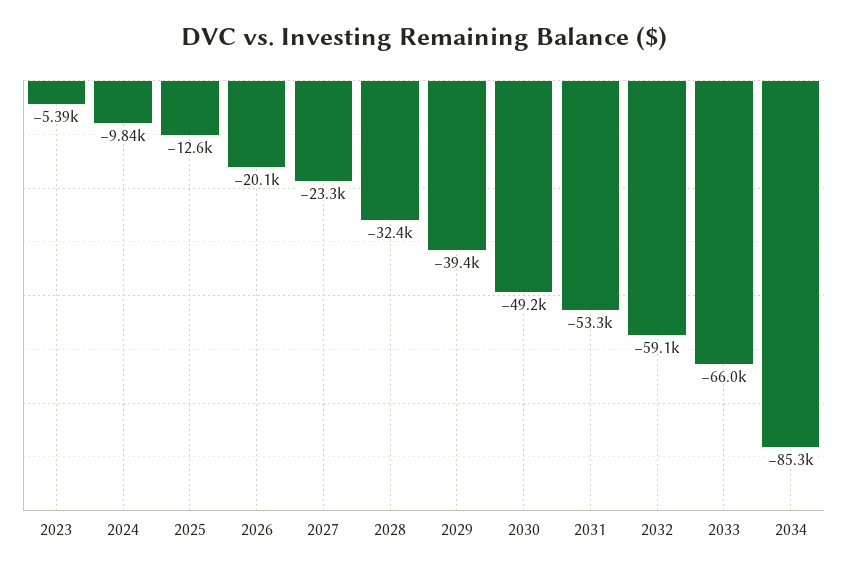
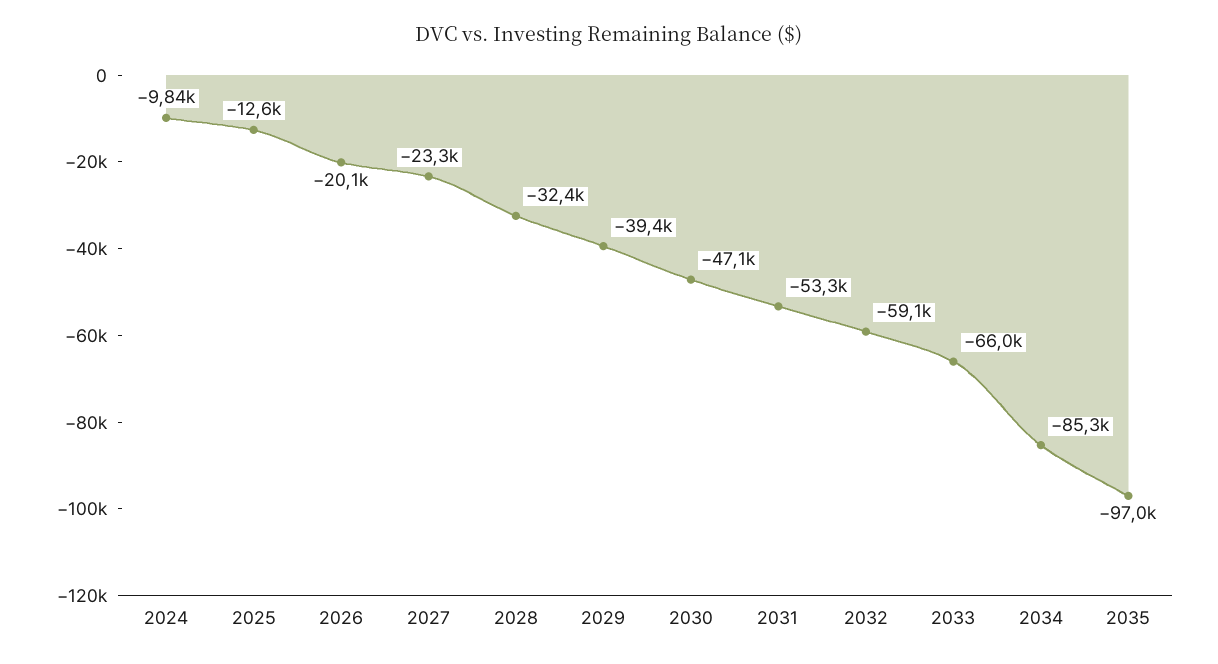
2023: -5390 -> none
2030: -49200 -> -47100
2035: none -> -97000

